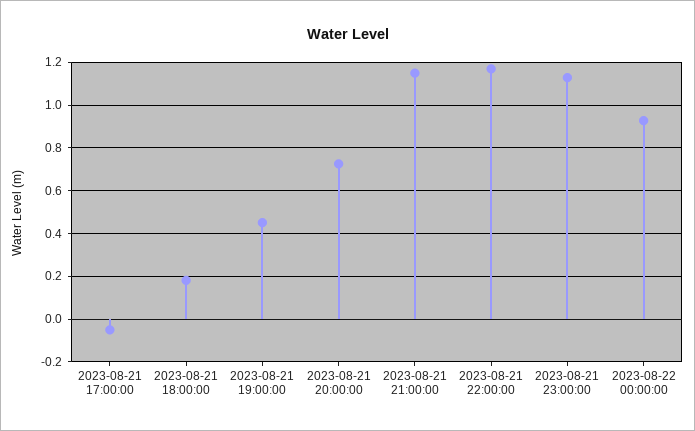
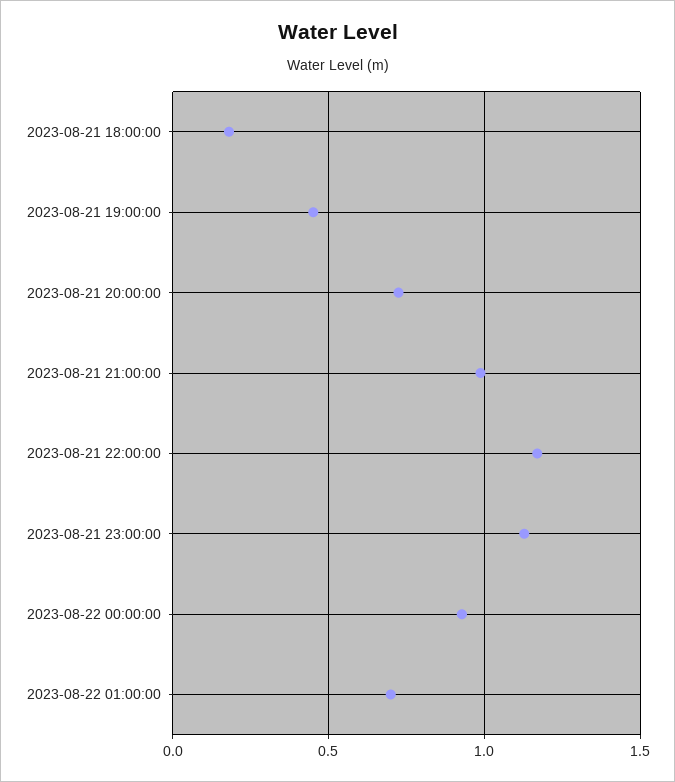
2023-08-21 17:00:00: -0.05 -> none
2023-08-21 21:00:00: 1.15 -> 1
2023-08-22 01:00:00: none -> 0.7

